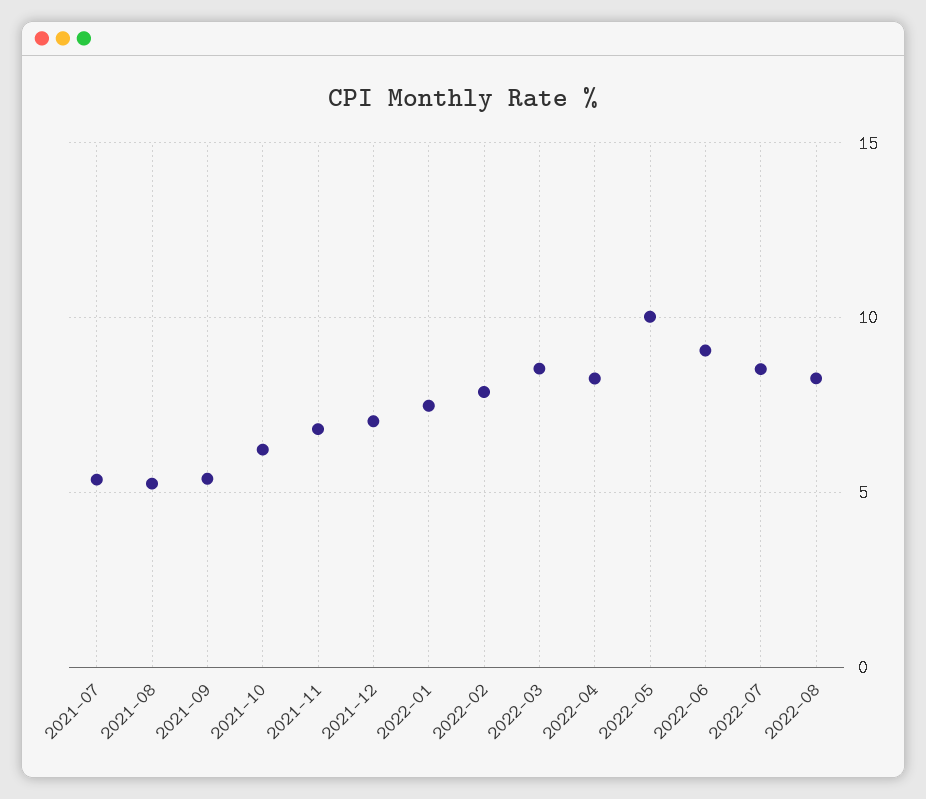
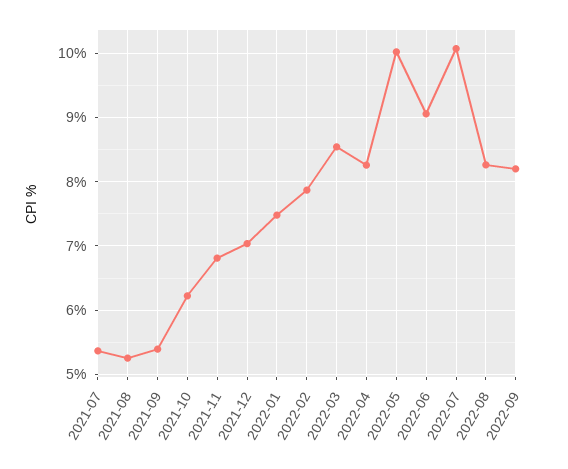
2022-07: 8.5 -> 10.1
2022-09: none -> 8.2

